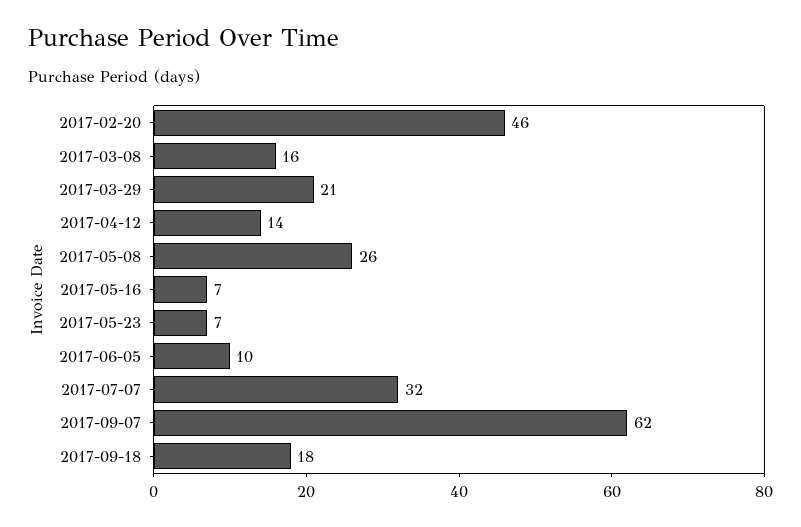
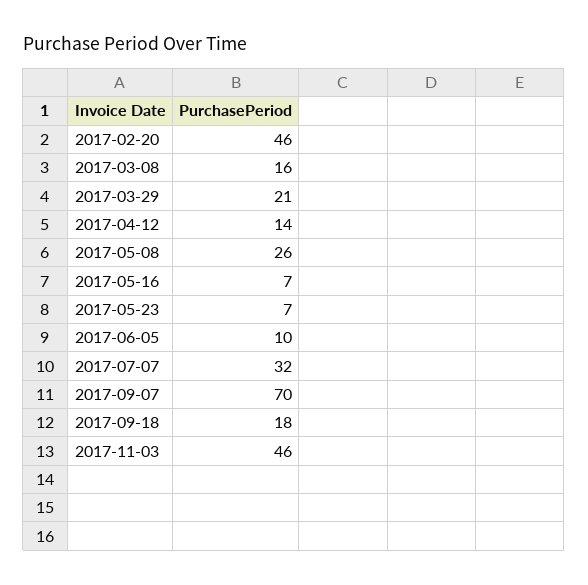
2017-09-07: 62 -> 70
2017-11-03: none -> 46

